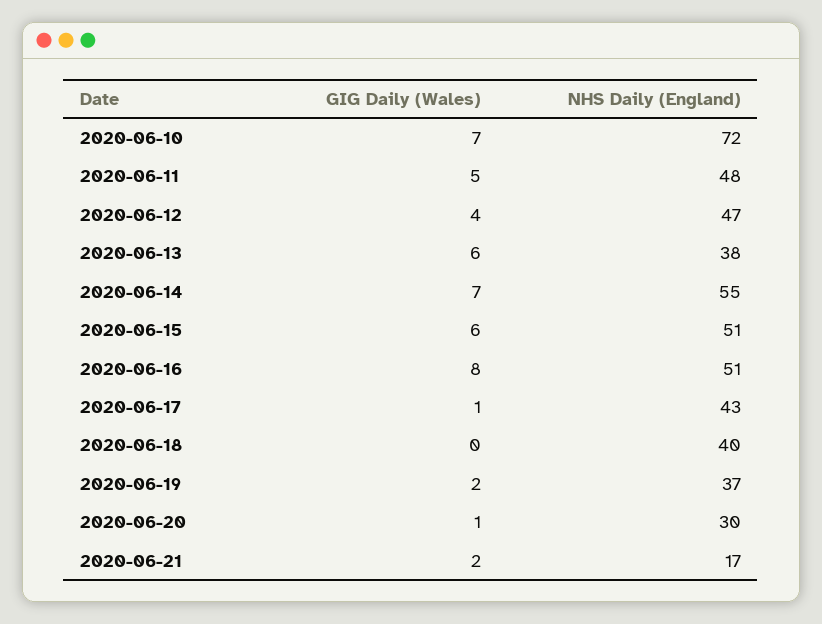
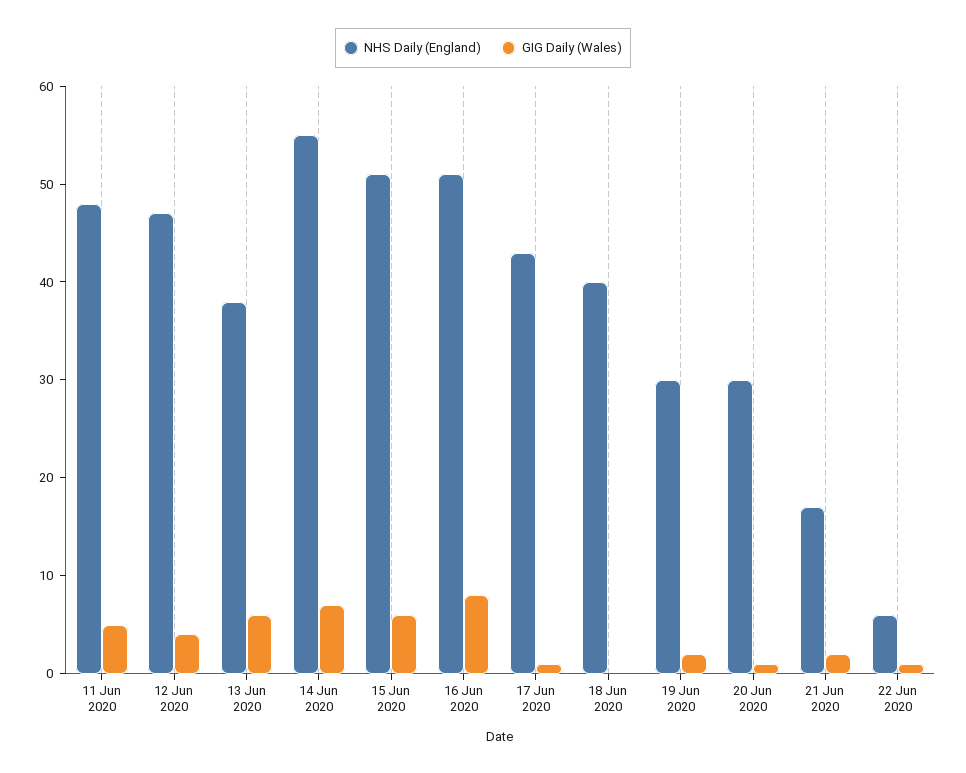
GIG Daily (Wales), 2020-06-10: 7 -> none
NHS Daily (England), 2020-06-10: 72 -> none
NHS Daily (England), 2020-06-19: 37 -> 30
NHS Daily (England), 22 Jun 2020: none -> 6
GIG Daily (Wales), 22 Jun 2020: none -> 1

